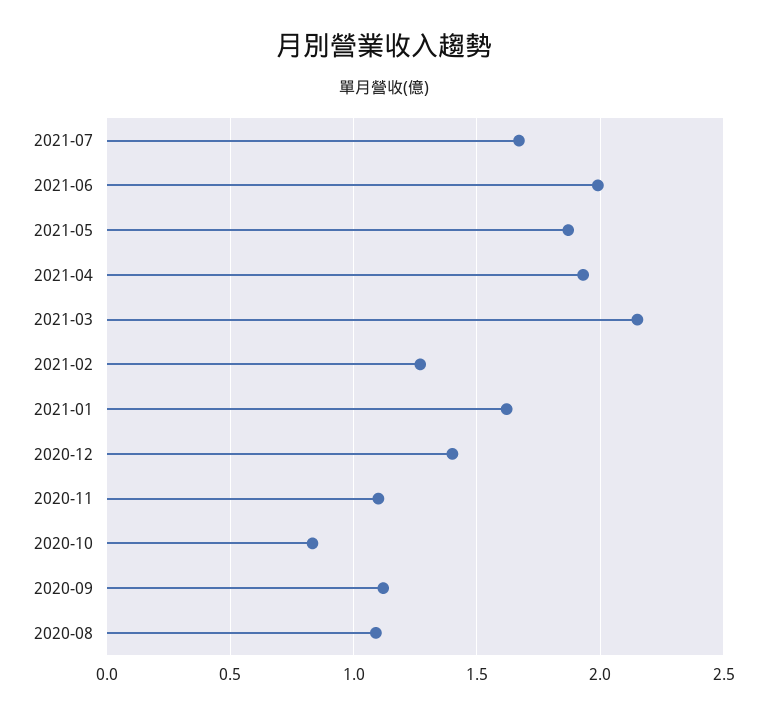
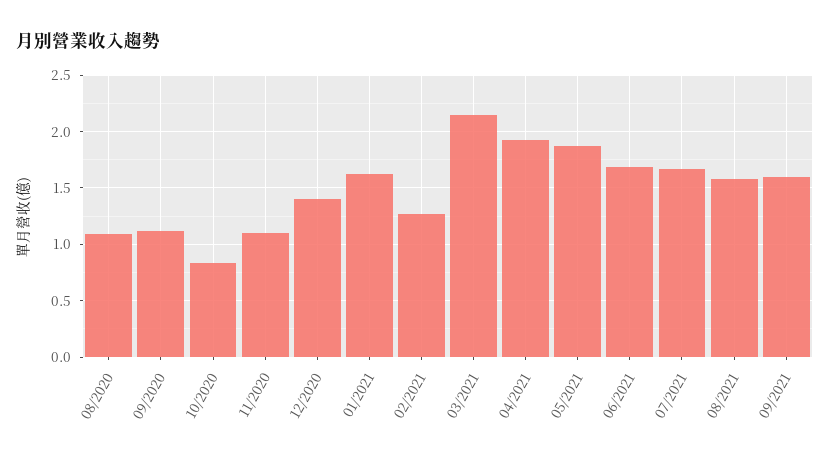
2021-06: 2 -> 1.7
08/2021: none -> 1.6
09/2021: none -> 1.6

